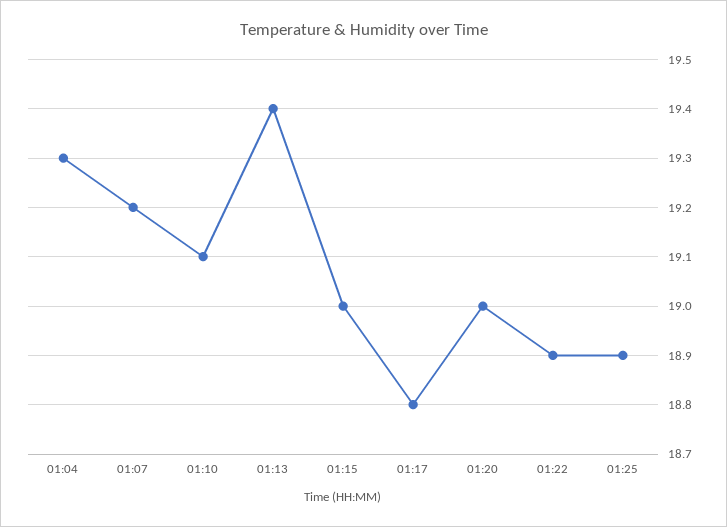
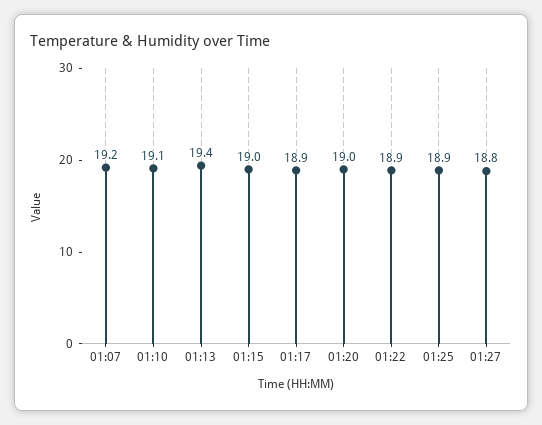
01:04: 19.3 -> none
01:17: 18.8 -> 18.9
01:27: none -> 18.8

